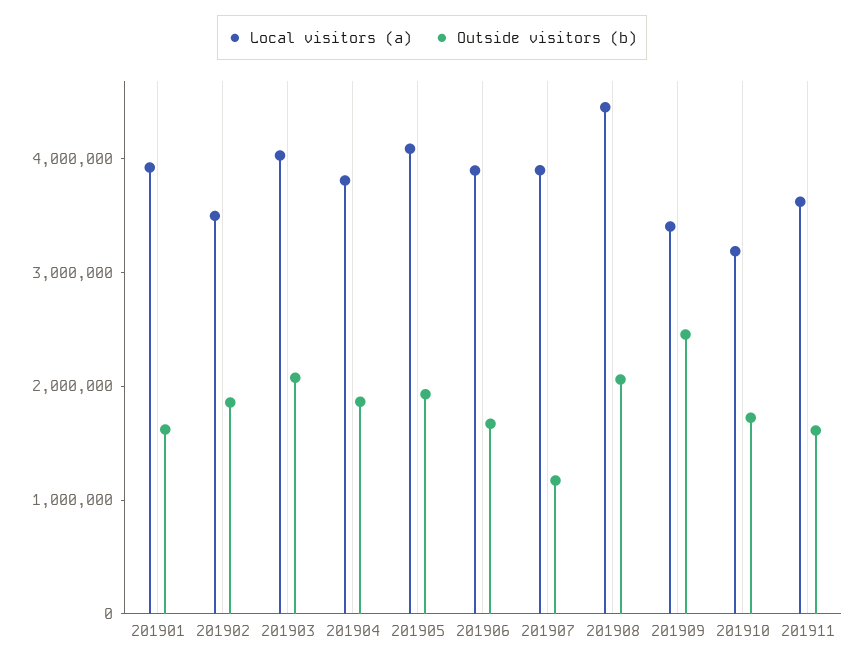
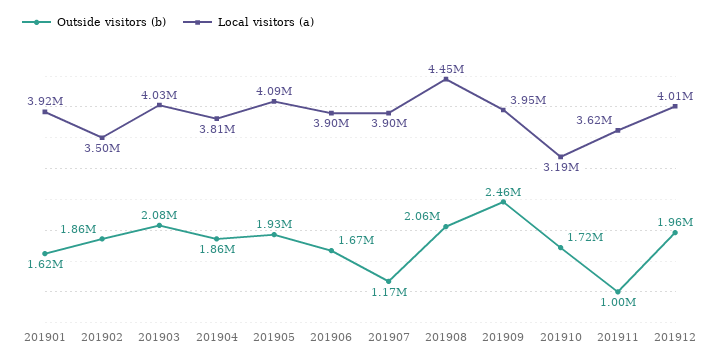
Local visitors (a), 201909: 3400000 -> 3950000
Outside visitors (b), 201911: 1600000 -> 1000000
Outside visitors (b), 201912: none -> 1960000
Local visitors (a), 201912: none -> 4010000

